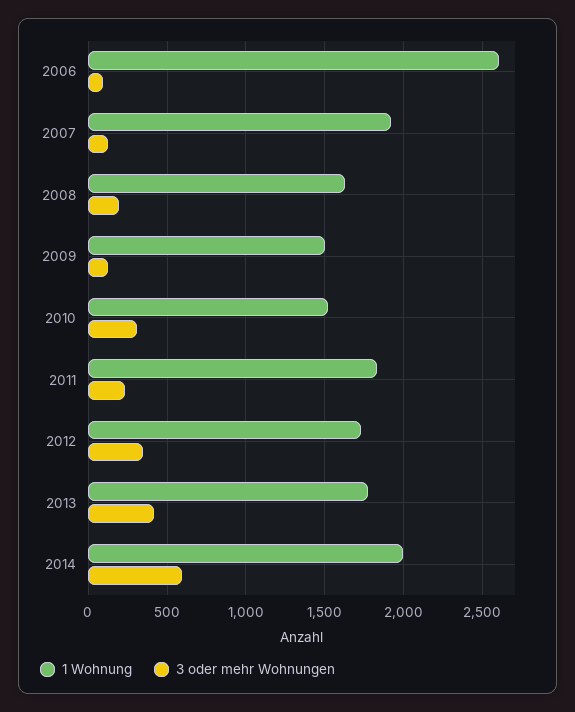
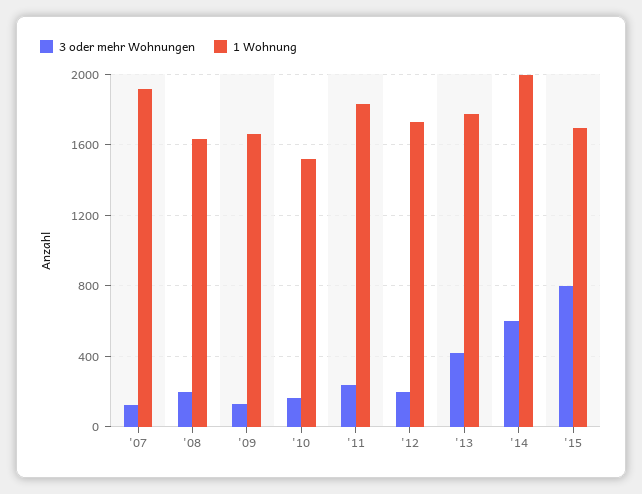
1 Wohnung, 2006: 2600 -> none
3 oder mehr Wohnungen, 2006: 100 -> none
1 Wohnung, 2009: 1500 -> 1650
3 oder mehr Wohnungen, 2010: 300 -> 150
3 oder mehr Wohnungen, 2012: 350 -> 200
3 oder mehr Wohnungen, '15: none -> 800
1 Wohnung, '15: none -> 1700

